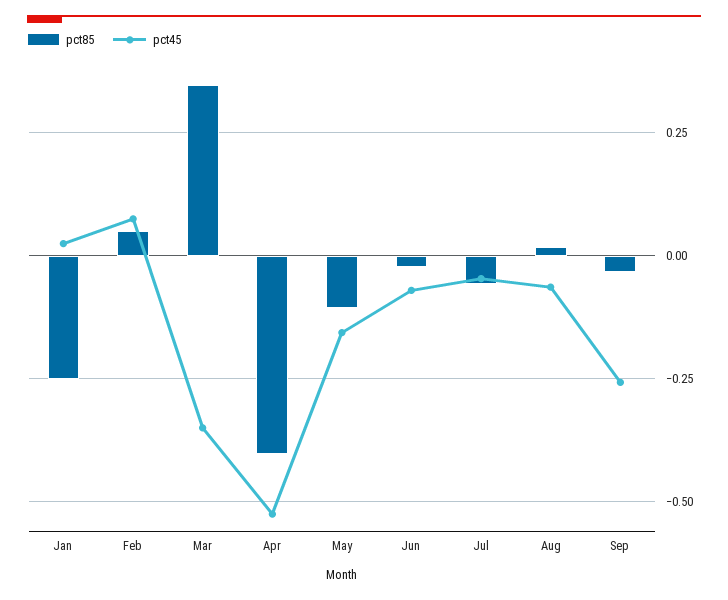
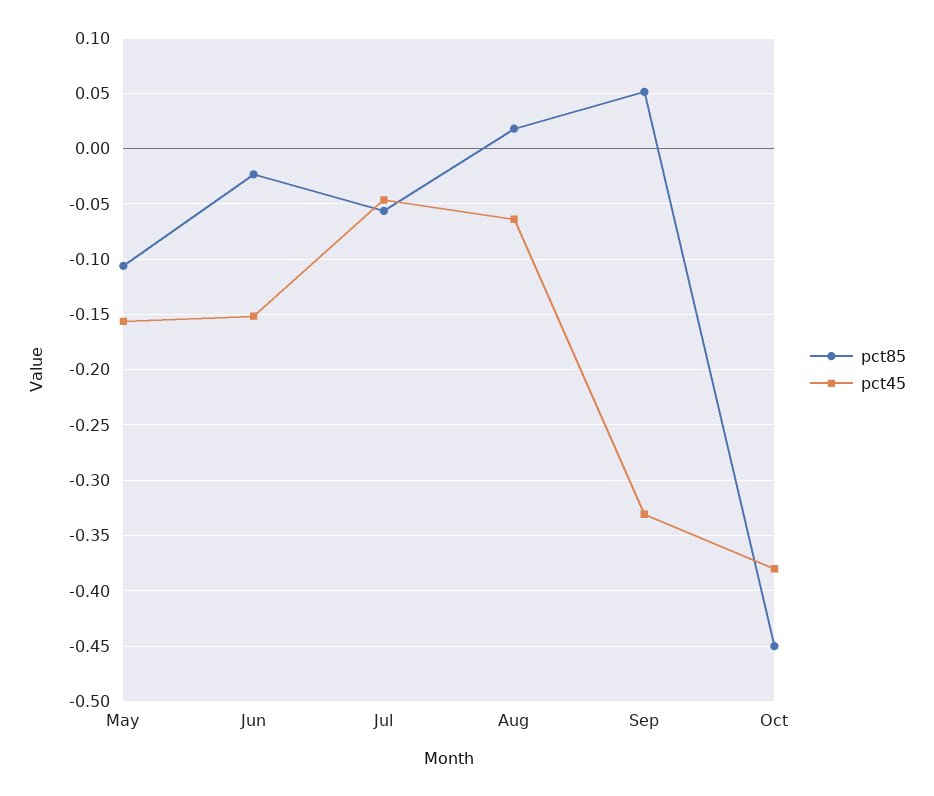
pct85, Jan: -0.25 -> none
pct45, Jan: 0.025 -> none
pct85, Feb: 0.05 -> none
pct45, Feb: 0.075 -> none
pct85, Mar: 0.35 -> none
pct45, Mar: -0.35 -> none
pct85, Apr: -0.4 -> none
pct45, Apr: -0.525 -> none
pct45, Jun: -0.075 -> -0.15
pct85, Sep: -0.025 -> 0.05
pct45, Sep: -0.25 -> -0.33
pct85, Oct: none -> -0.45
pct45, Oct: none -> -0.38

